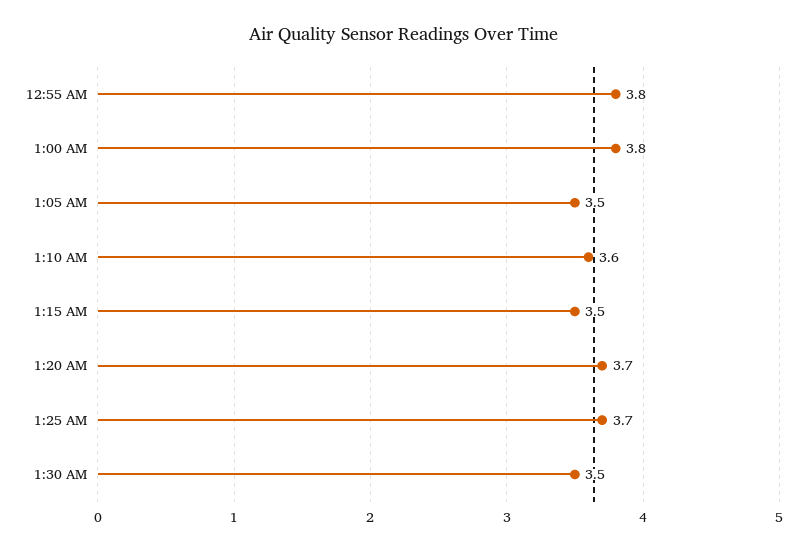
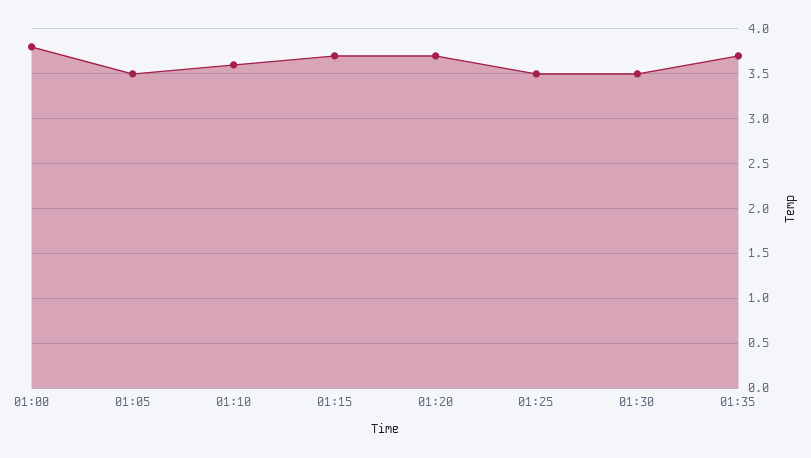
12:55 AM: 3.8 -> none
1:15 AM: 3.5 -> 3.7
1:25 AM: 3.7 -> 3.5
01:35: none -> 3.7

